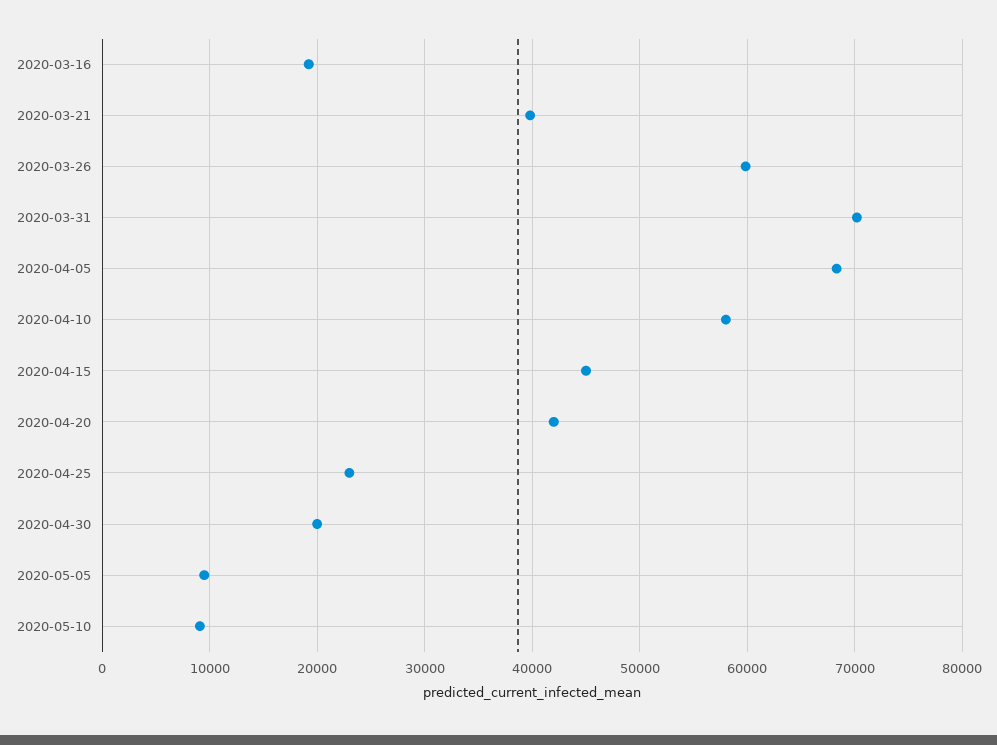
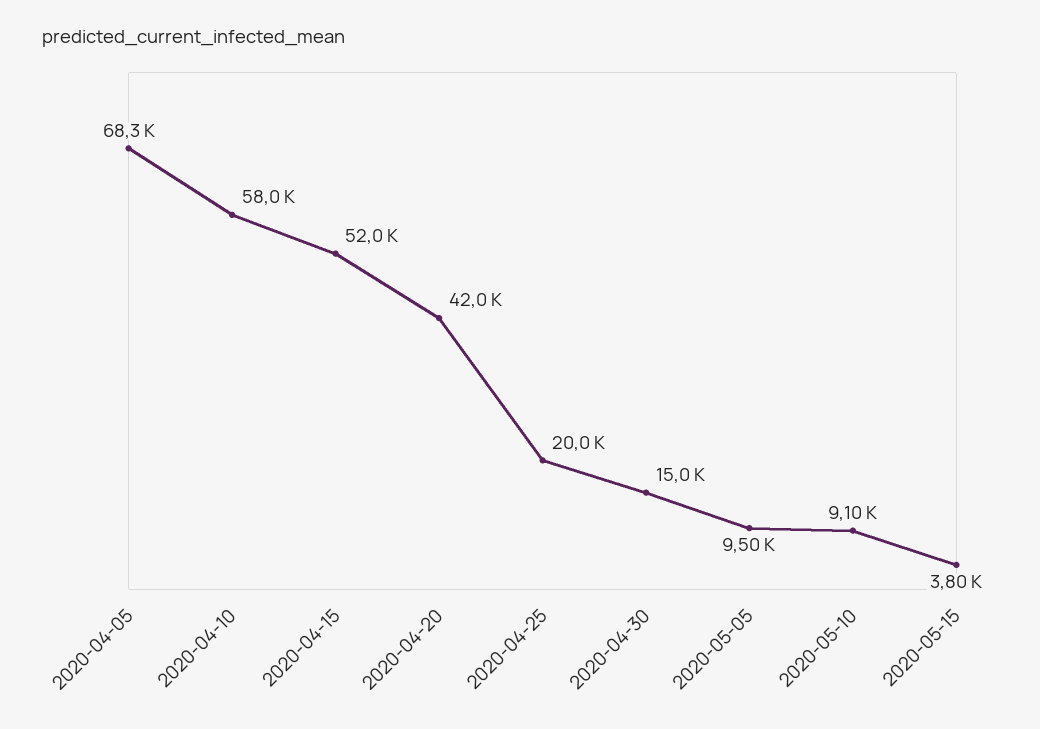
2020-03-16: 19000 -> none
2020-03-21: 40000 -> none
2020-03-26: 60000 -> none
2020-03-31: 70000 -> none
2020-04-15: 45000 -> 52000
2020-04-25: 23000 -> 20000
2020-04-30: 20000 -> 15000
2020-05-15: none -> 3800

